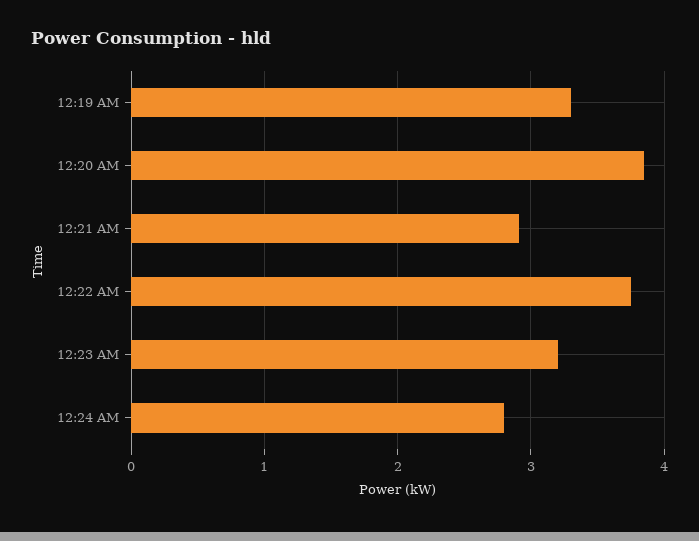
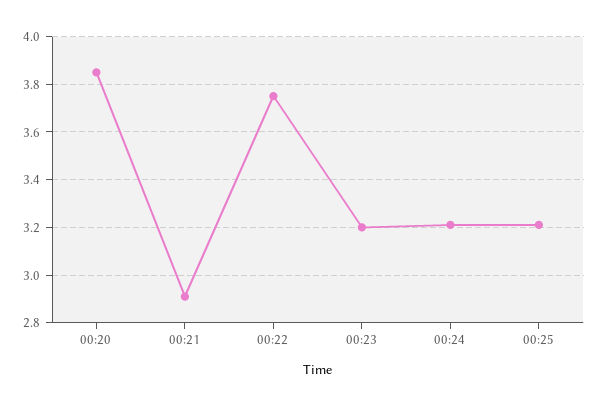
12:19 AM: 3.3 -> none
12:24 AM: 2.8 -> 3.2
00:25: none -> 3.2

